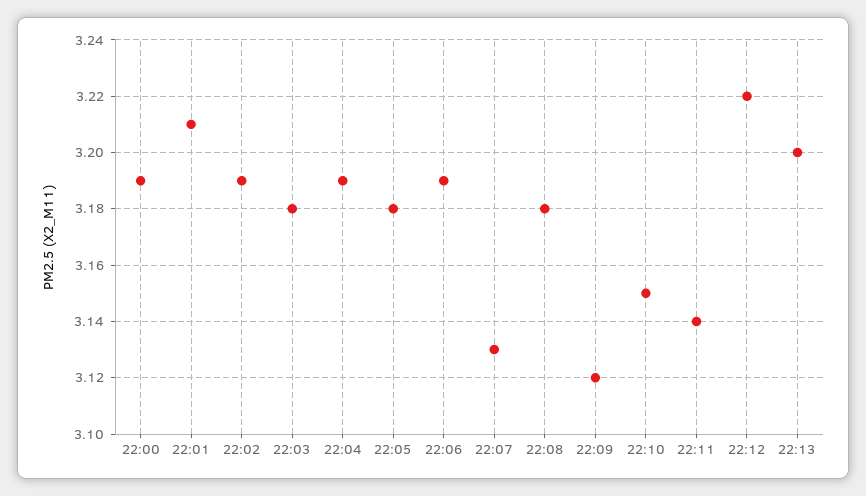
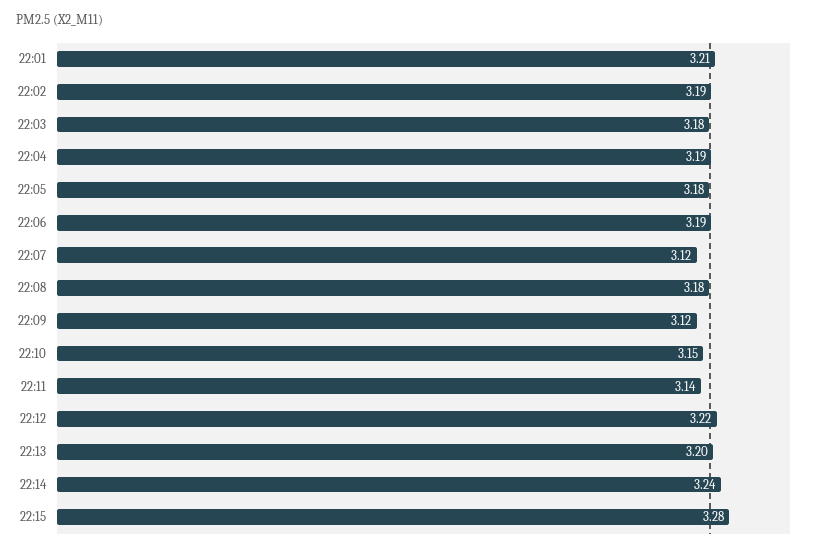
22:00: 3.19 -> none
22:07: 3.13 -> 3.12
22:14: none -> 3.24
22:15: none -> 3.28

